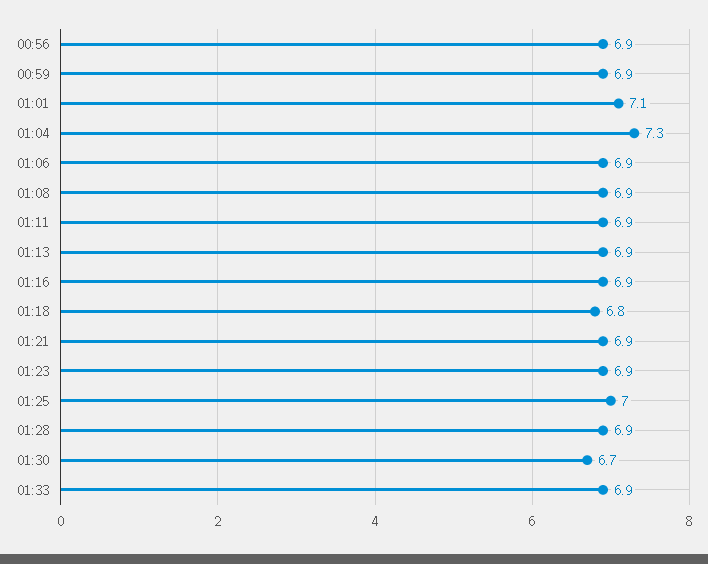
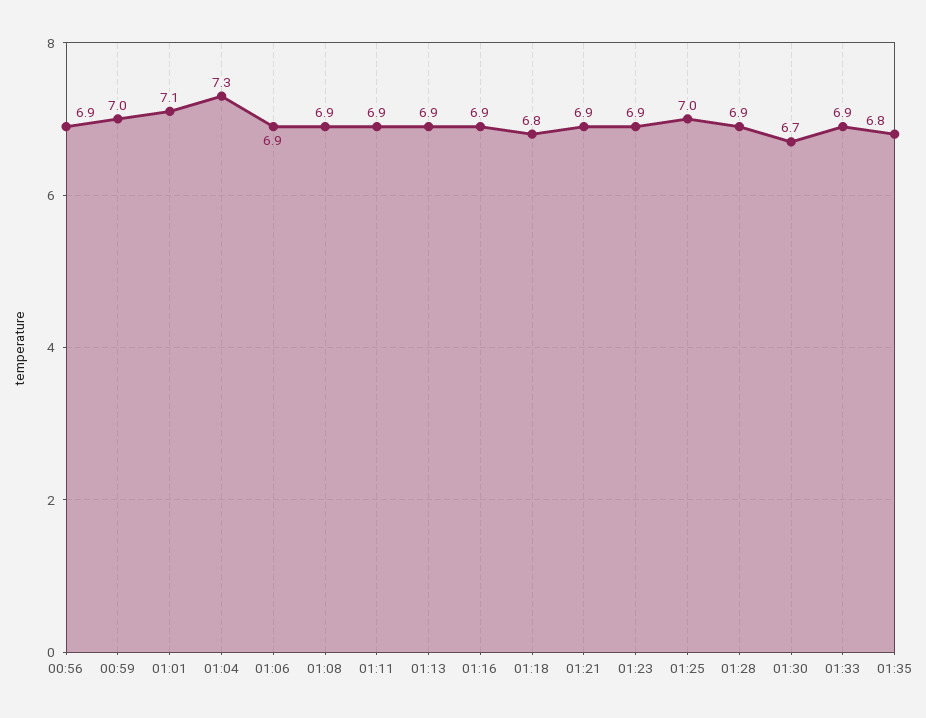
00:59: 6.9 -> 7
01:35: none -> 6.8

